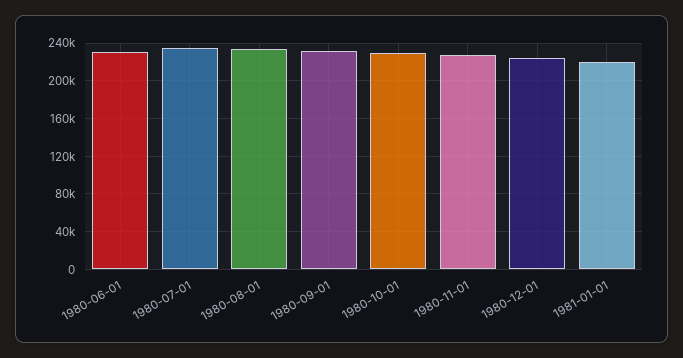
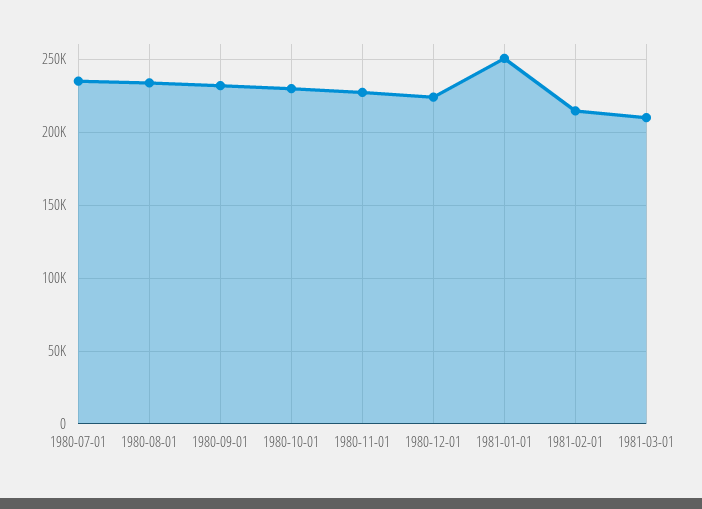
1980-06-01: 230000 -> none
1981-01-01: 220000 -> 250000
1981-02-01: none -> 215000
1981-03-01: none -> 210000

